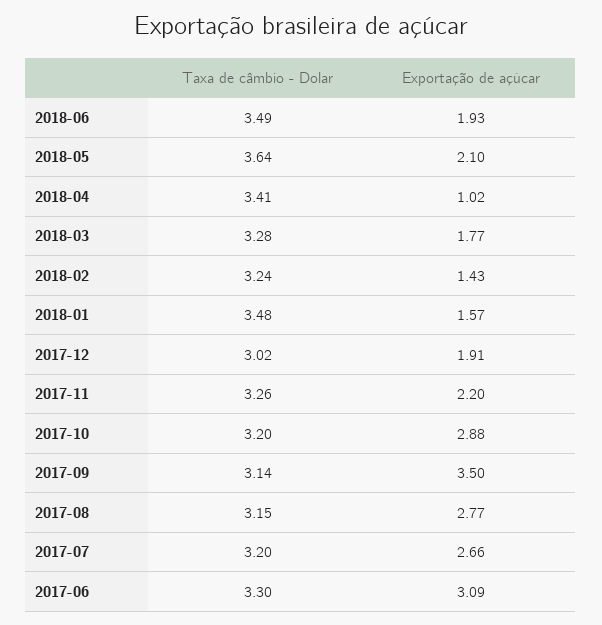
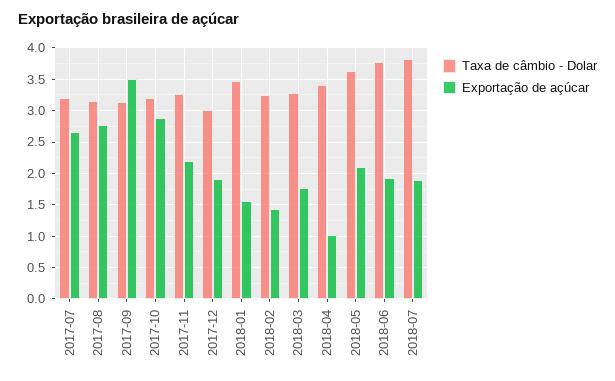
Taxa de câmbio - Dolar, 2018-06: 3.49 -> 3.8
Taxa de câmbio - Dolar, 2017-06: 3.3 -> none
Exportação de açúcar, 2017-06: 3.09 -> none
Taxa de câmbio - Dolar, 2018-07: none -> 3.8
Exportação de açúcar, 2018-07: none -> 1.9

